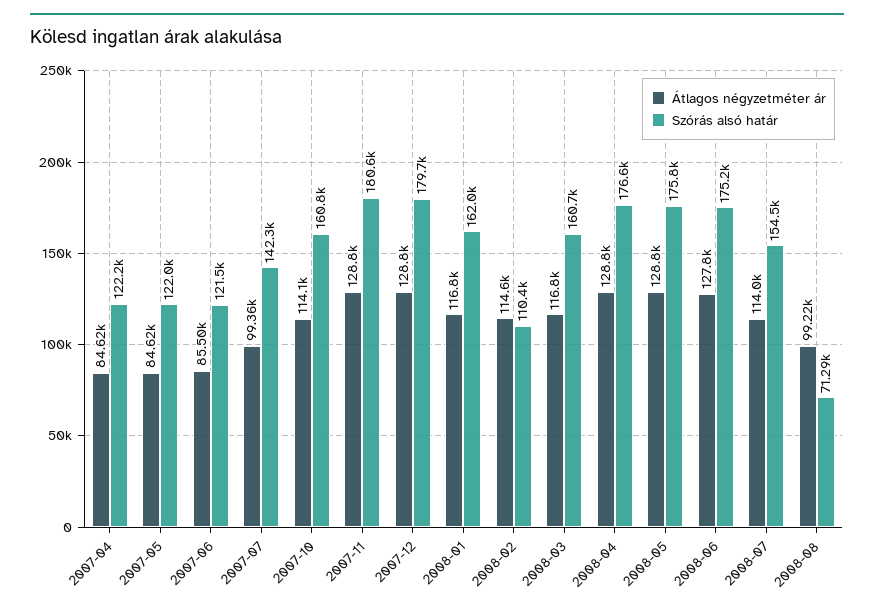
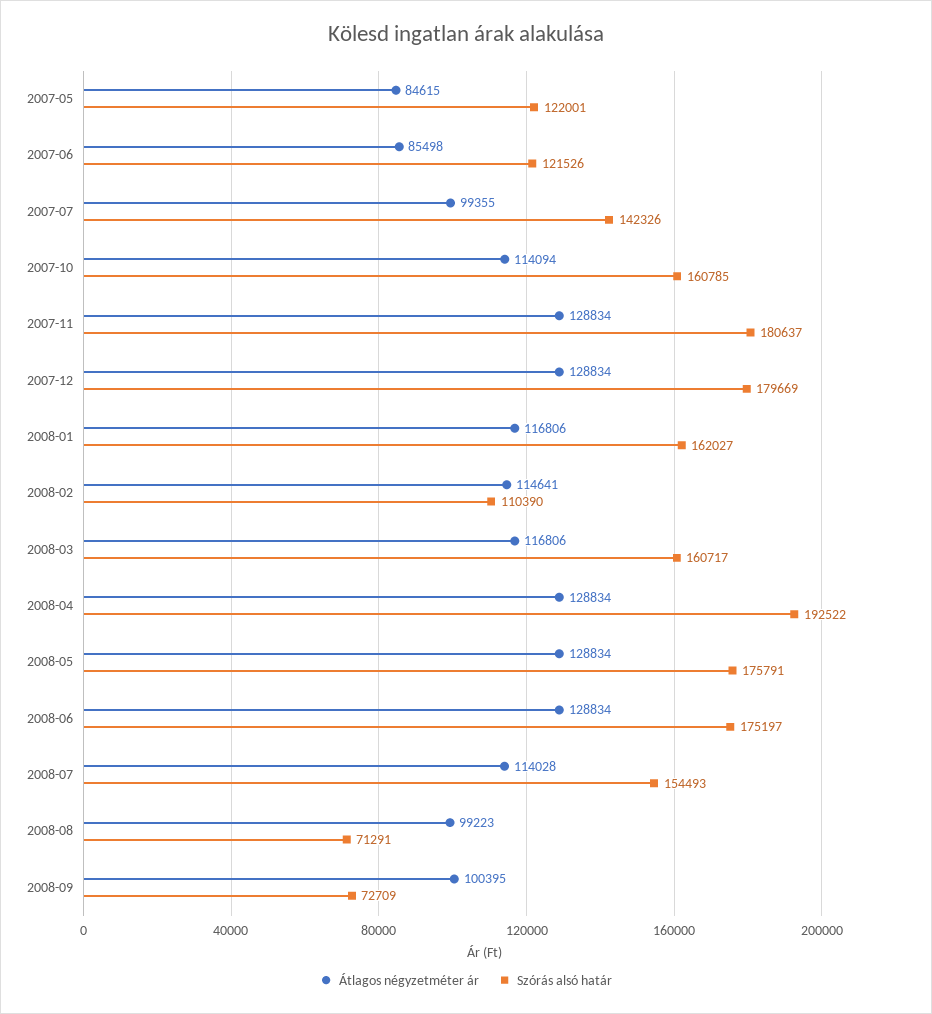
Átlagos négyzetméter ár, 2007-04: 84620 -> none
Szórás alsó határ, 2007-04: 122200 -> none
Szórás alsó határ, 2008-04: 176600 -> 192522
Átlagos négyzetméter ár, 2008-06: 127800 -> 128834
Átlagos négyzetméter ár, 2008-09: none -> 100395
Szórás alsó határ, 2008-09: none -> 72709

